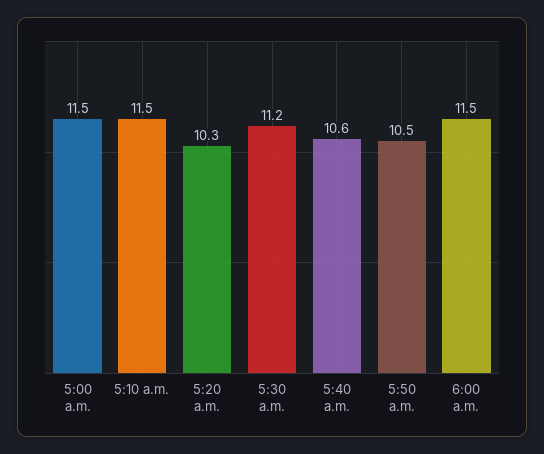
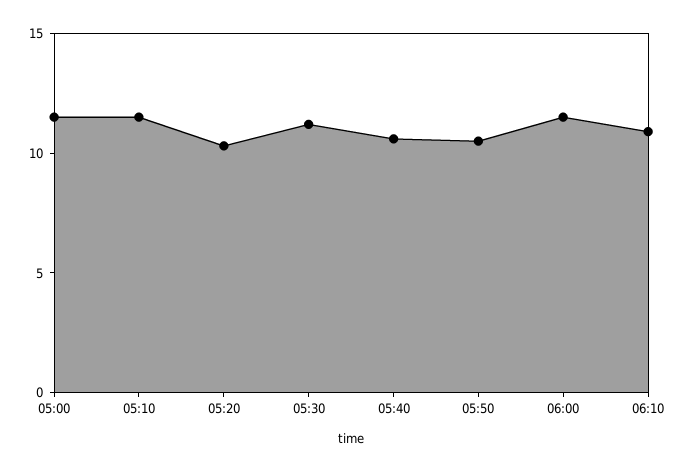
06:10: none -> 11

